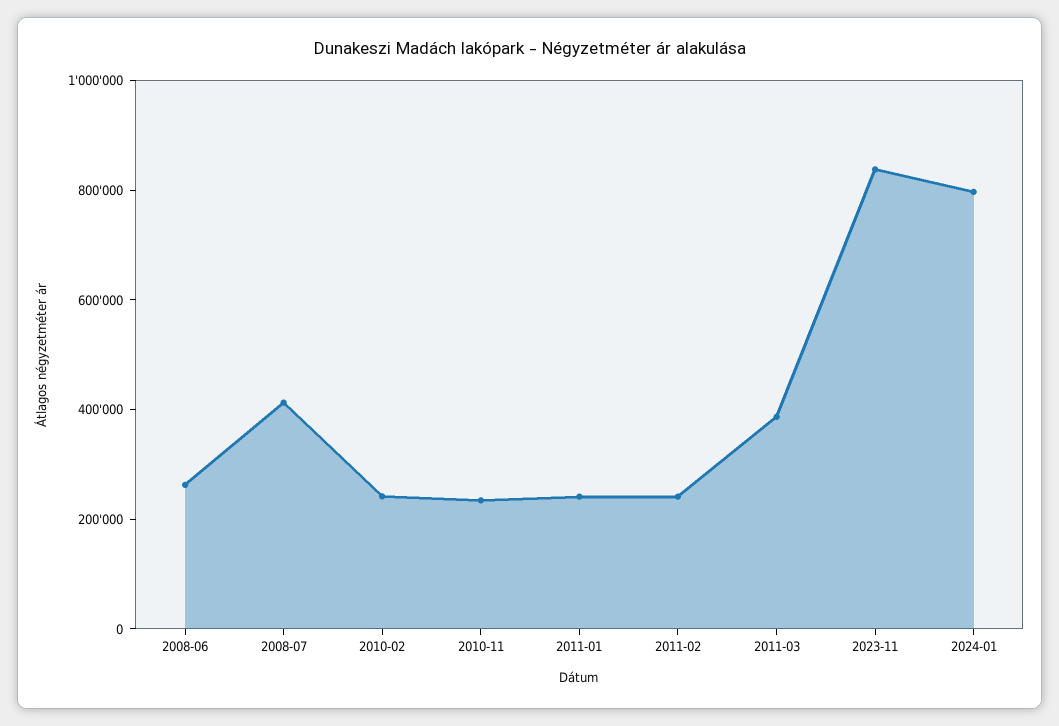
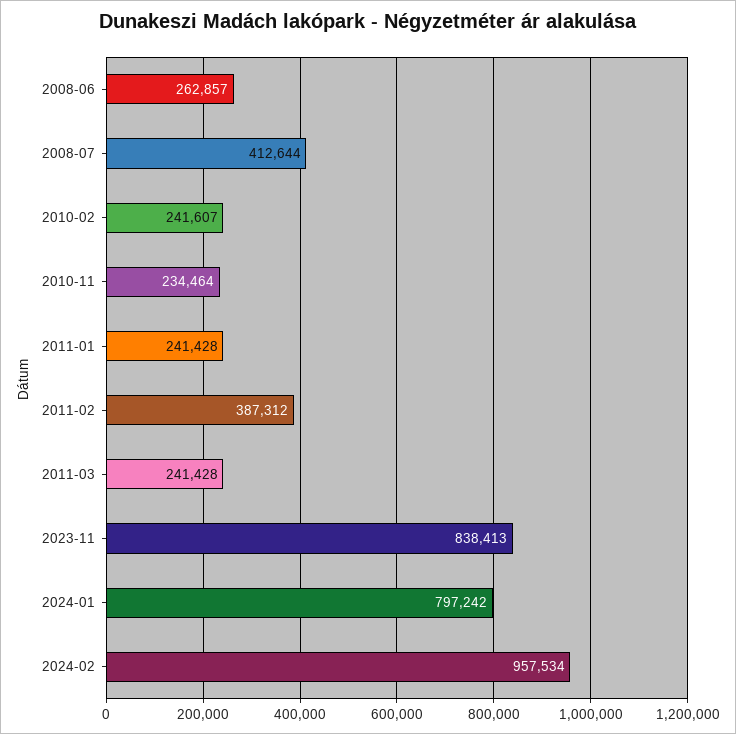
2011-02: 250000 -> 387312
2011-03: 400000 -> 241428
2024-02: none -> 957534

